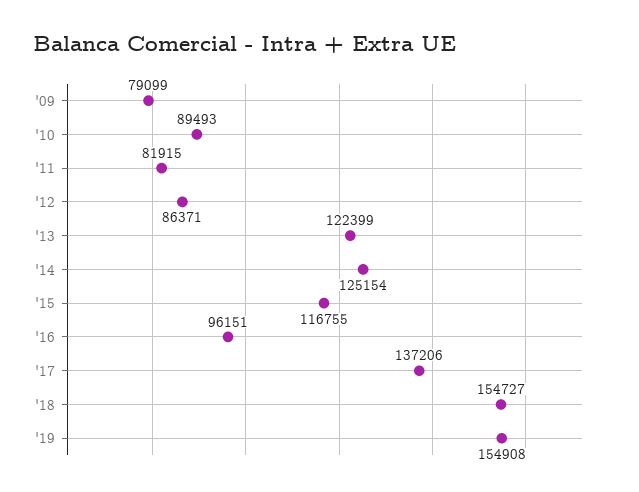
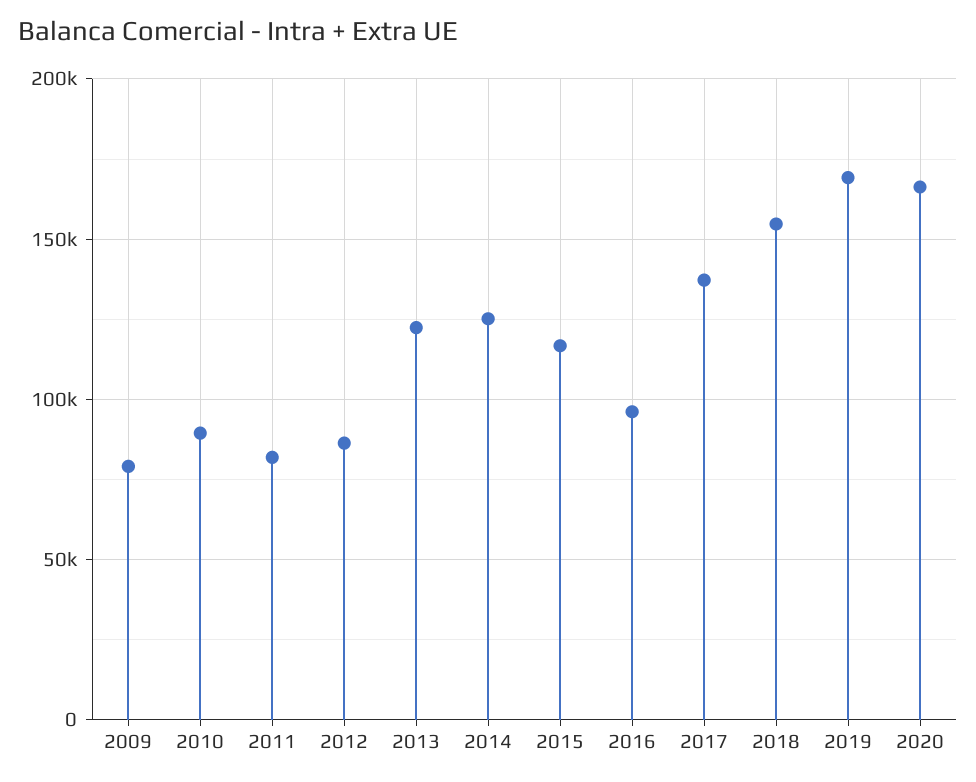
'19: 154908 -> 170000
2020: none -> 165000

